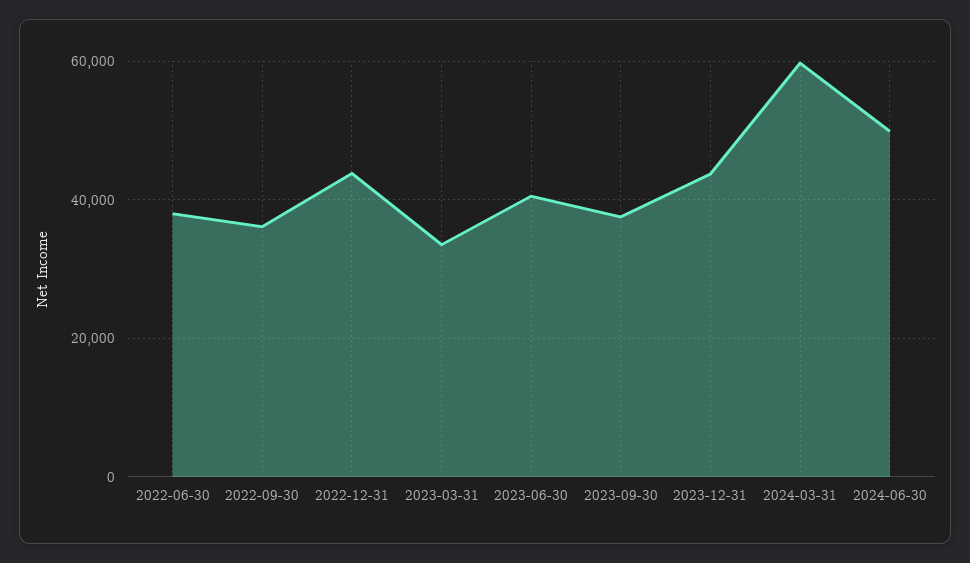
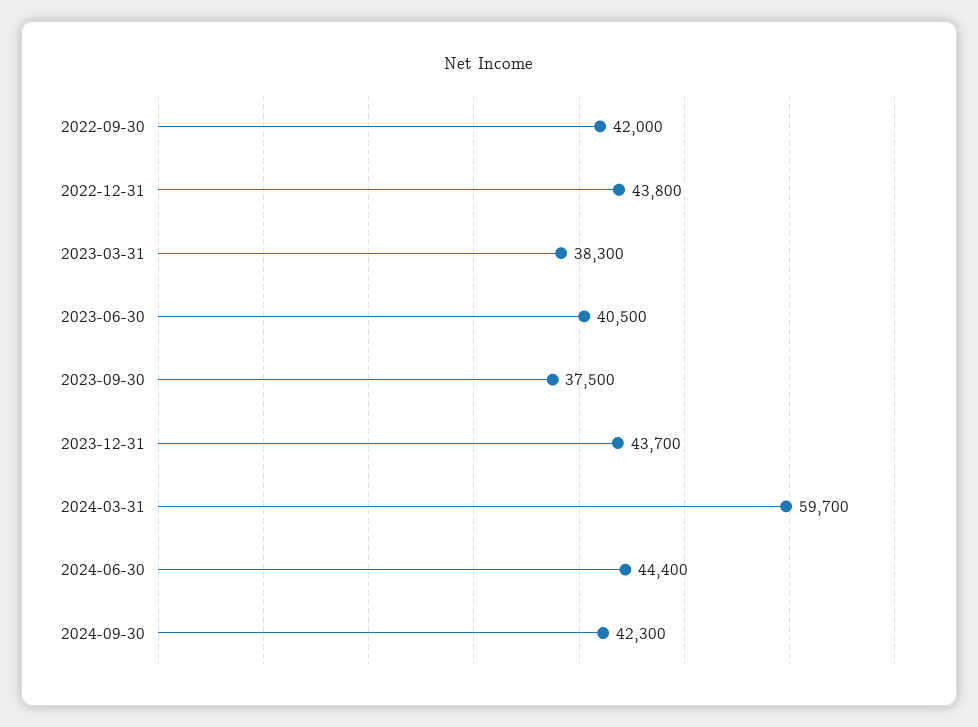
2022-06-30: 38000 -> none
2022-09-30: 36000 -> 42000
2023-03-31: 34000 -> 38300
2024-06-30: 50000 -> 44400
2024-09-30: none -> 42300

